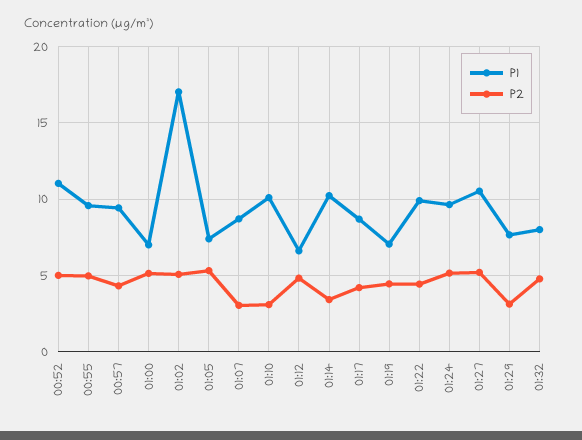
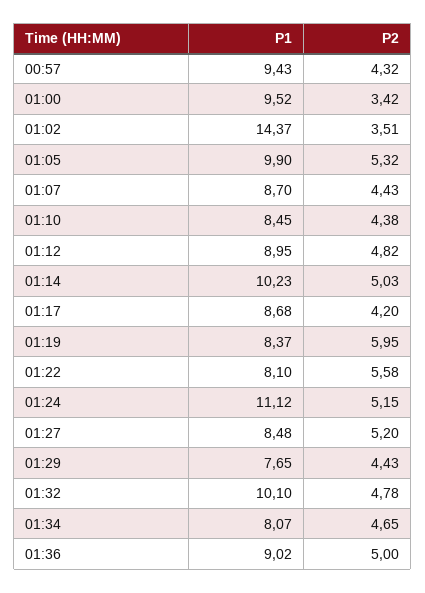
P1, 00:52: 11 -> none
P2, 00:52: 5 -> none
P1, 00:55: 9.5 -> none
P2, 00:55: 5 -> none
P1, 01:00: 7 -> 9.52
P2, 01:00: 5 -> 3.42
P1, 01:02: 17 -> 14.37
P2, 01:02: 5 -> 3.51
P1, 01:05: 7.5 -> 9.9
P2, 01:07: 3 -> 4.43
P1, 01:10: 10 -> 8.45
P2, 01:10: 3 -> 4.38
P1, 01:12: 6.5 -> 8.95
P2, 01:14: 3.5 -> 5.03
P1, 01:19: 7 -> 8.37
P2, 01:19: 4.5 -> 5.95
P1, 01:22: 10 -> 8.1
P2, 01:22: 4.5 -> 5.58
P1, 01:24: 9.5 -> 11.12
P1, 01:27: 10.5 -> 8.48
P2, 01:29: 3 -> 4.43
P1, 01:32: 8 -> 10.1
P1, 01:34: none -> 8.07
P2, 01:34: none -> 4.65
P1, 01:36: none -> 9.02
P2, 01:36: none -> 5

